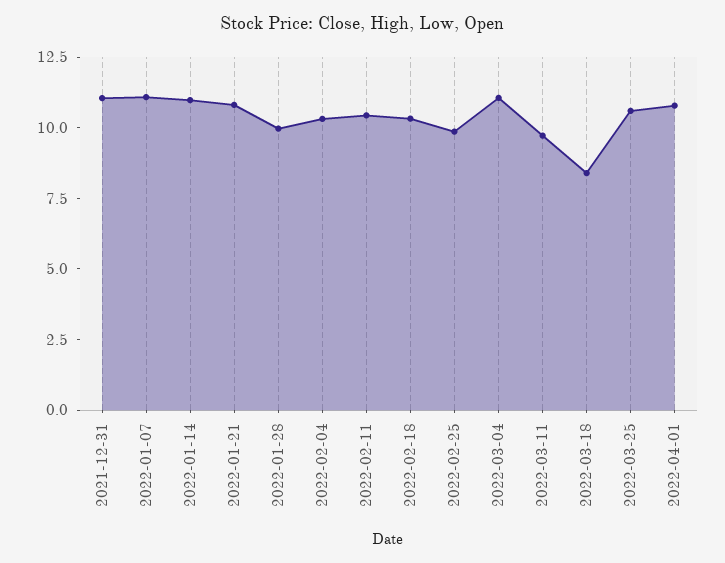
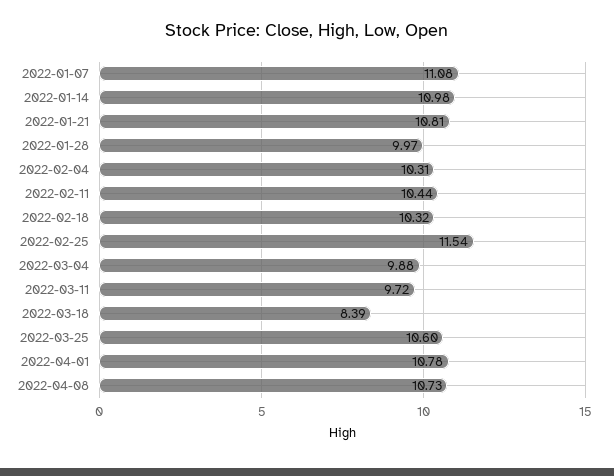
2021-12-31: 11 -> none
2022-02-25: 10 -> 11.54
2022-03-04: 11 -> 9.88
2022-04-08: none -> 10.73

